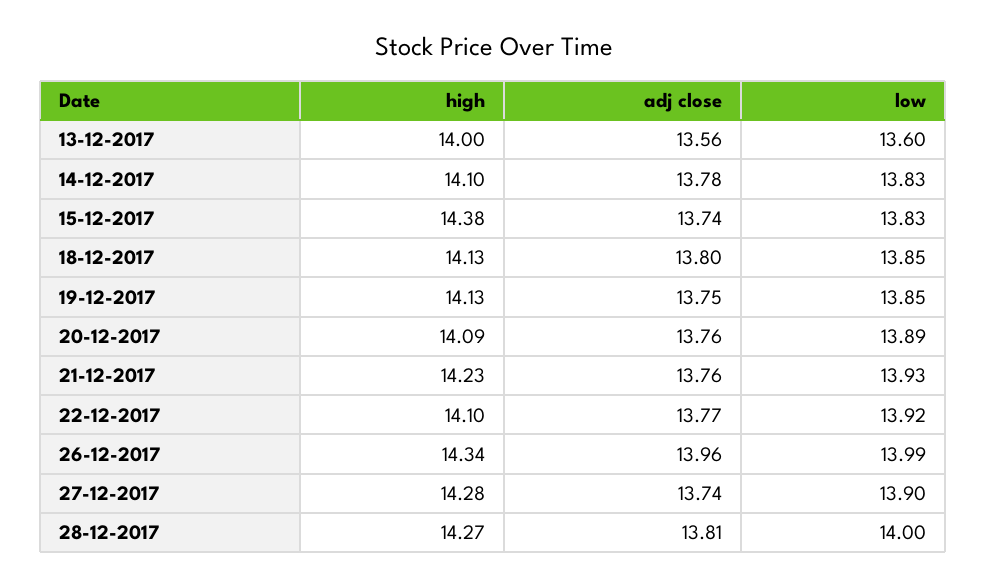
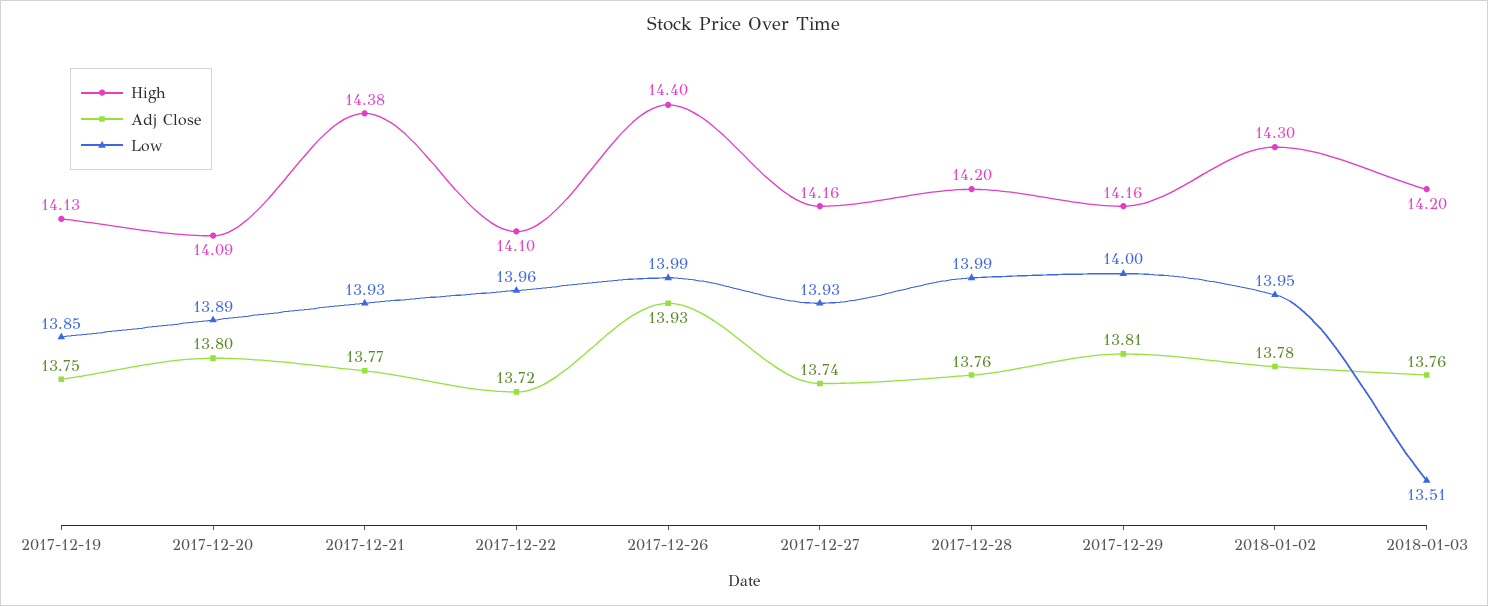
high, 13-12-2017: 14 -> none
adj close, 13-12-2017: 13.56 -> none
low, 13-12-2017: 13.6 -> none
high, 14-12-2017: 14.1 -> none
adj close, 14-12-2017: 13.78 -> none
low, 14-12-2017: 13.83 -> none
high, 15-12-2017: 14.38 -> none
adj close, 15-12-2017: 13.74 -> none
low, 15-12-2017: 13.83 -> none
high, 18-12-2017: 14.13 -> none
adj close, 18-12-2017: 13.8 -> none
low, 18-12-2017: 13.85 -> none
adj close, 20-12-2017: 13.76 -> 13.8
high, 21-12-2017: 14.23 -> 14.38
adj close, 21-12-2017: 13.76 -> 13.77
adj close, 22-12-2017: 13.77 -> 13.72
low, 22-12-2017: 13.92 -> 13.96
high, 26-12-2017: 14.34 -> 14.4
adj close, 26-12-2017: 13.96 -> 13.93
high, 27-12-2017: 14.28 -> 14.16
low, 27-12-2017: 13.9 -> 13.93
high, 28-12-2017: 14.27 -> 14.2
adj close, 28-12-2017: 13.81 -> 13.76
low, 28-12-2017: 14 -> 13.99
high, 2017-12-29: none -> 14.16
adj close, 2017-12-29: none -> 13.81
low, 2017-12-29: none -> 14
high, 2018-01-02: none -> 14.3
adj close, 2018-01-02: none -> 13.78
low, 2018-01-02: none -> 13.95
high, 2018-01-03: none -> 14.2
adj close, 2018-01-03: none -> 13.76
low, 2018-01-03: none -> 13.51

